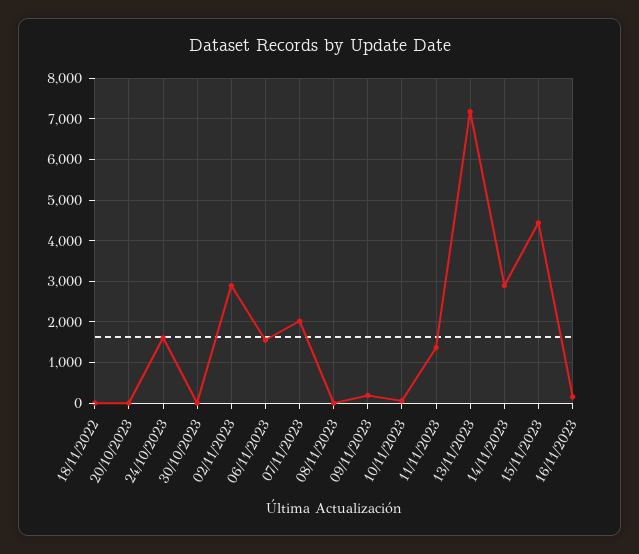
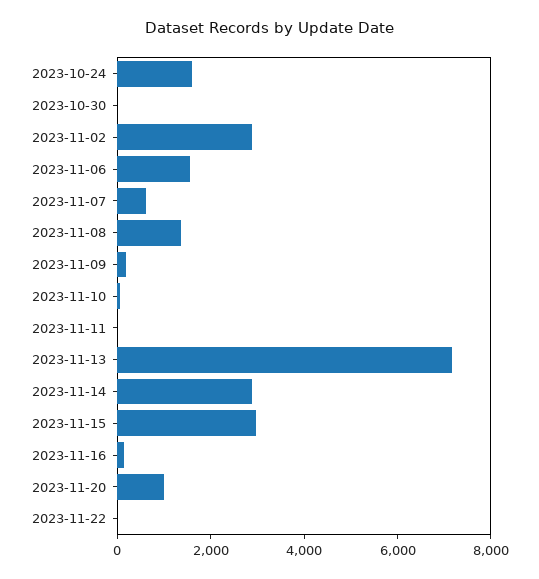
18/11/2022: 0 -> none
20/10/2023: 0 -> none
07/11/2023: 2000 -> 500
08/11/2023: 0 -> 1500
11/11/2023: 1400 -> 0
15/11/2023: 4400 -> 3000
2023-11-20: none -> 1000
2023-11-22: none -> 0

